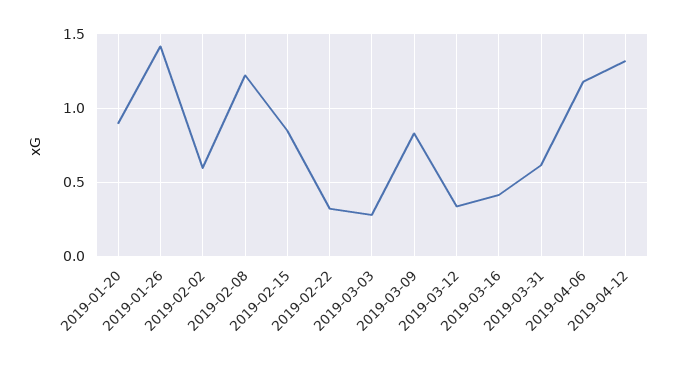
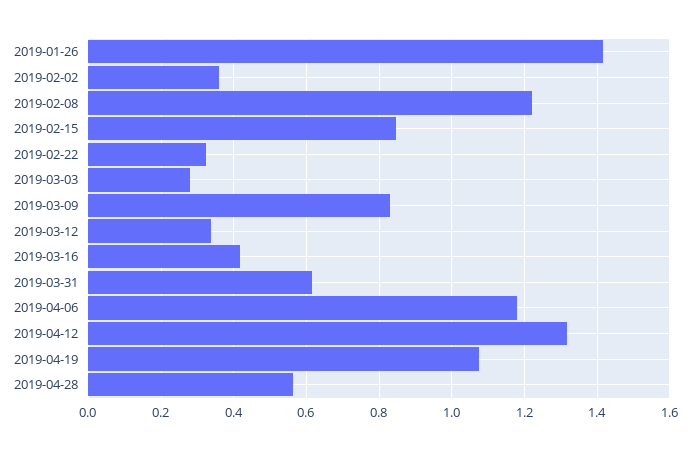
2019-01-20: 0.9 -> none
2019-02-02: 0.6 -> 0.36
2019-04-19: none -> 1.08
2019-04-28: none -> 0.56

